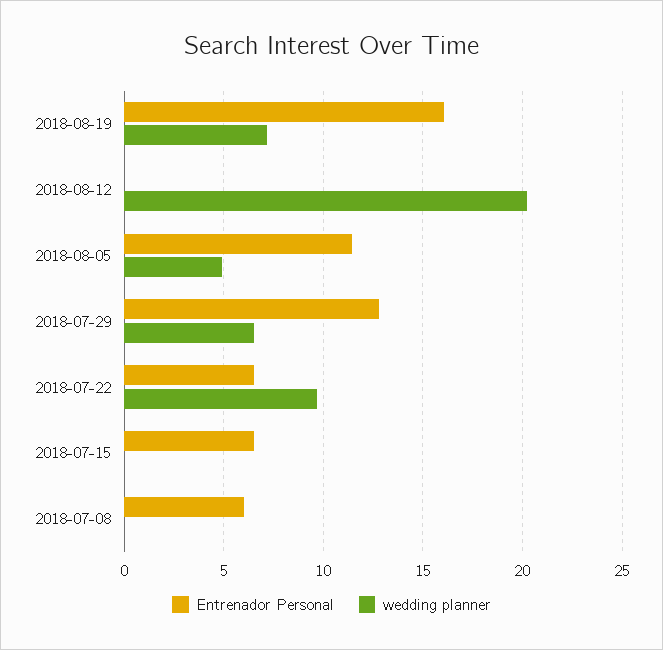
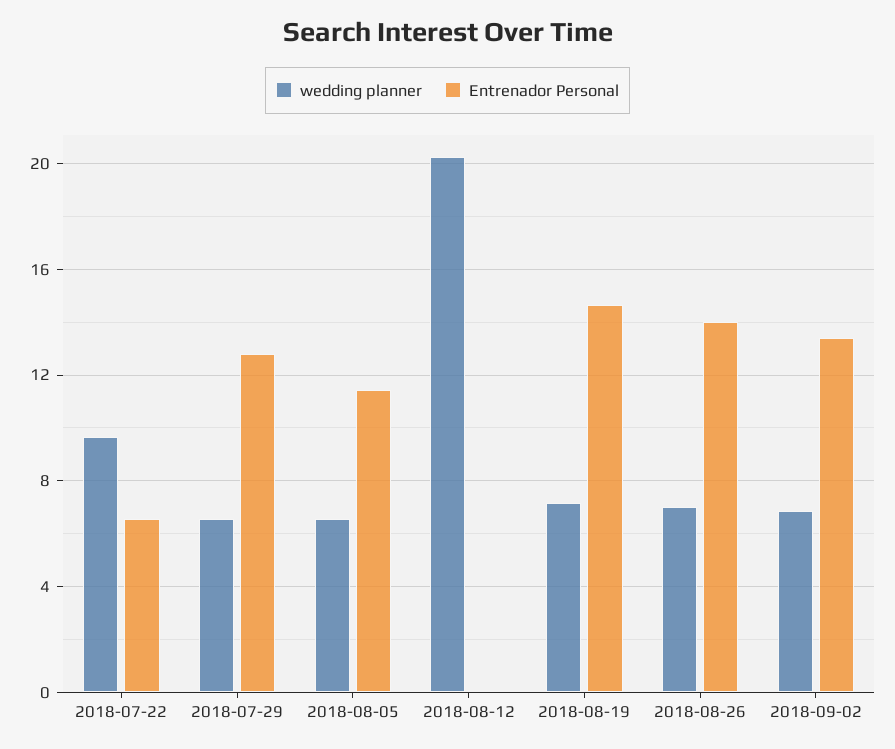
Entrenador Personal, 2018-08-19: 16 -> 14.5
wedding planner, 2018-08-05: 5 -> 6.5
Entrenador Personal, 2018-07-15: 6.5 -> none
wedding planner, 2018-07-15: 0 -> none
Entrenador Personal, 2018-07-08: 6 -> none
wedding planner, 2018-07-08: 0 -> none
wedding planner, 2018-08-26: none -> 7
Entrenador Personal, 2018-08-26: none -> 14
wedding planner, 2018-09-02: none -> 7
Entrenador Personal, 2018-09-02: none -> 13.5

